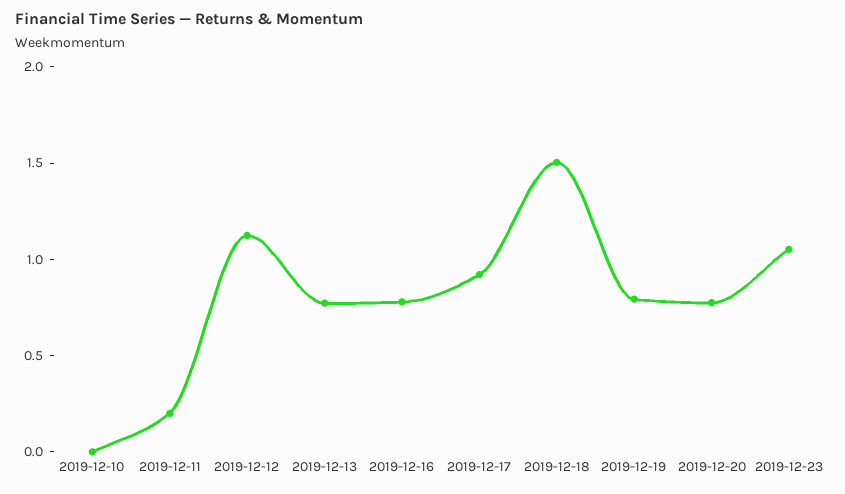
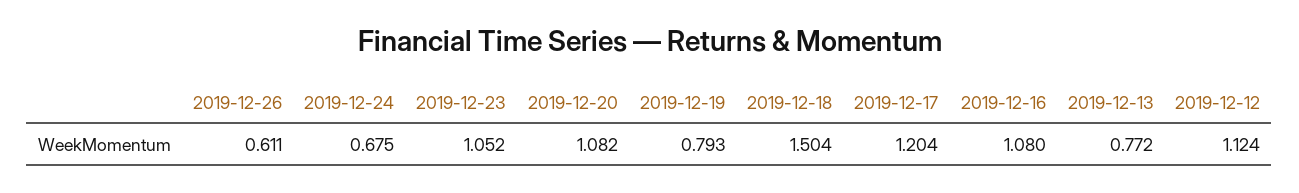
2019-12-10: 0 -> none
2019-12-11: 0.2 -> none
2019-12-16: 0.8 -> 1.08
2019-12-17: 0.9 -> 1.204
2019-12-20: 0.8 -> 1.082
2019-12-26: none -> 0.611
2019-12-24: none -> 0.675

